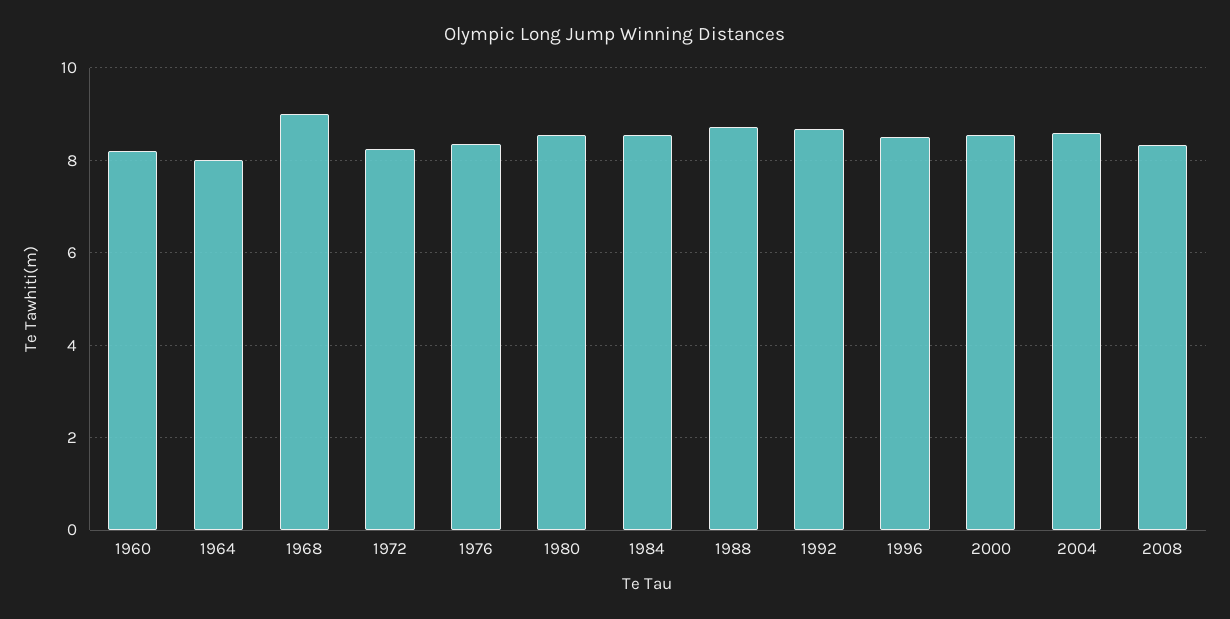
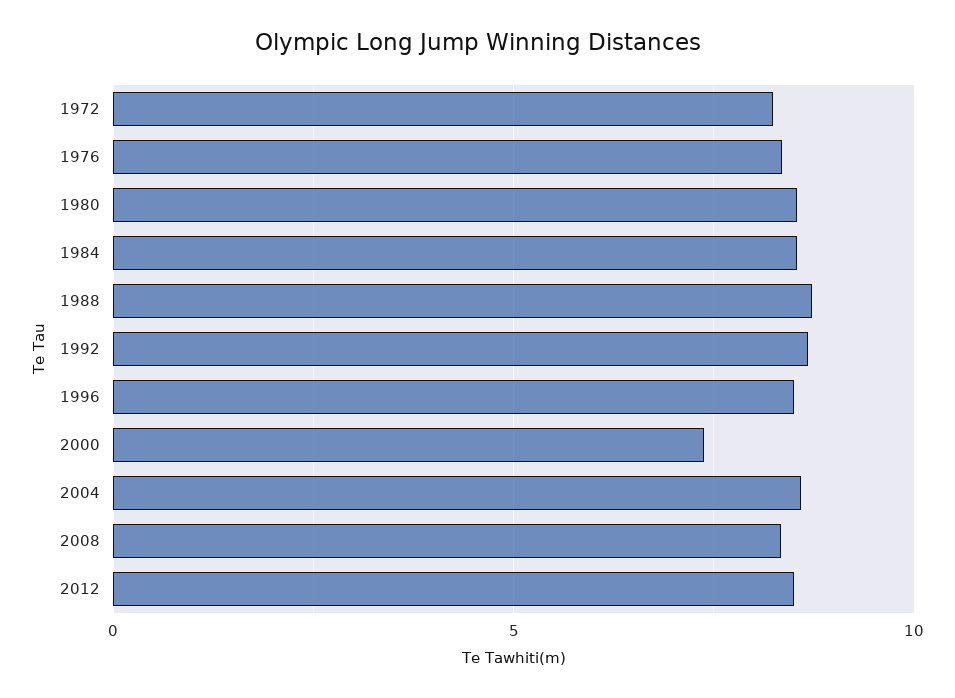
1960: 8.2 -> none
1964: 8 -> none
1968: 9 -> none
2000: 8.6 -> 7.5
2012: none -> 8.5

